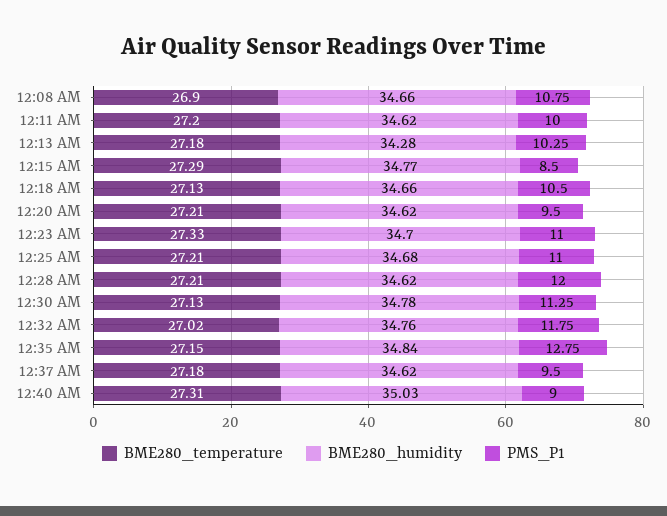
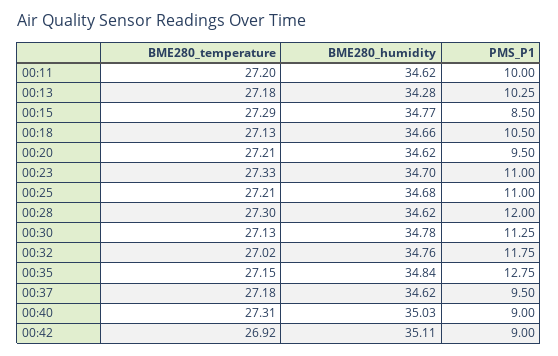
BME280_temperature, 12:08 AM: 26.9 -> none
BME280_humidity, 12:08 AM: 34.66 -> none
PMS_P1, 12:08 AM: 10.75 -> none
BME280_temperature, 12:28 AM: 27.21 -> 27.3
BME280_temperature, 00:42: none -> 26.92
BME280_humidity, 00:42: none -> 35.11
PMS_P1, 00:42: none -> 9

